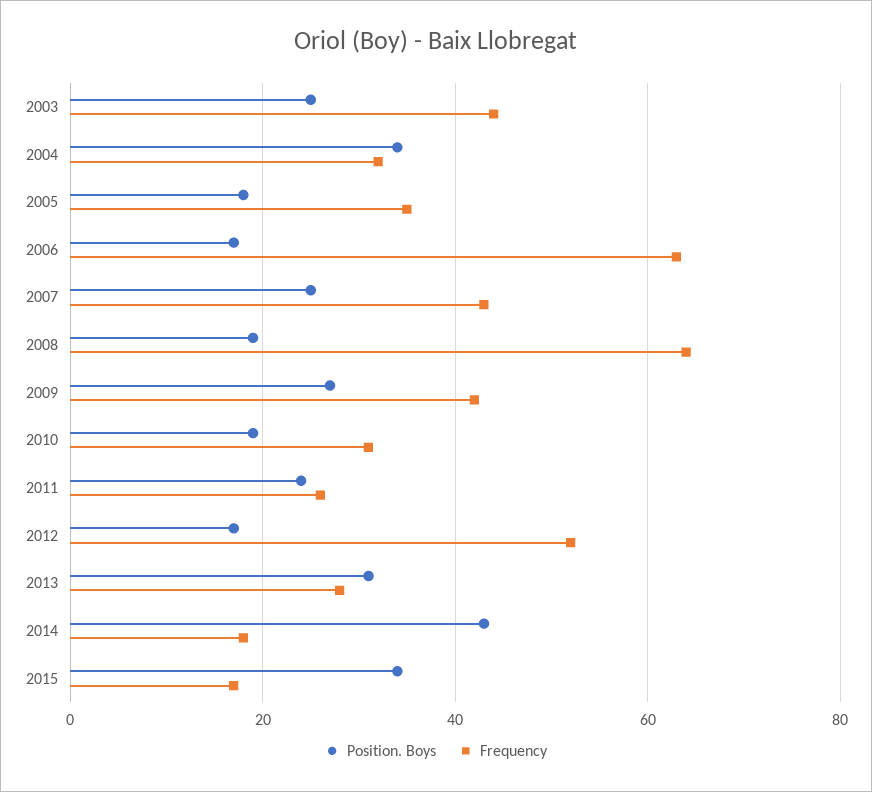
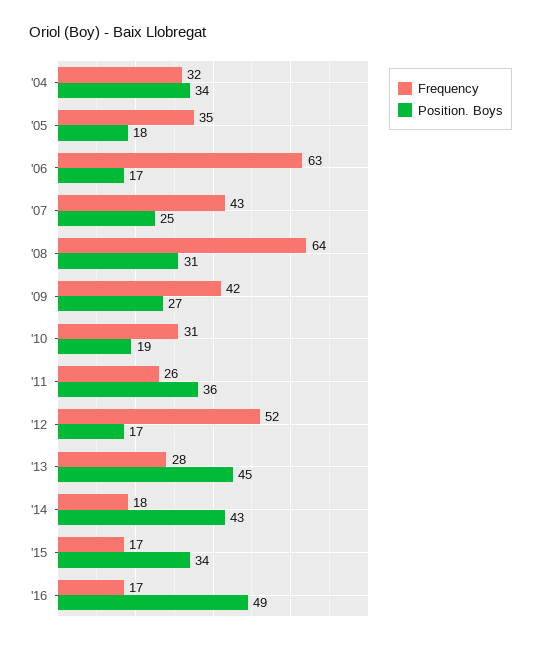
Position. Boys, 2003: 25 -> none
Frequency, 2003: 45 -> none
Position. Boys, 2008: 20 -> 31
Position. Boys, 2011: 25 -> 36
Position. Boys, 2013: 30 -> 45
Frequency, '16: none -> 17
Position. Boys, '16: none -> 49

